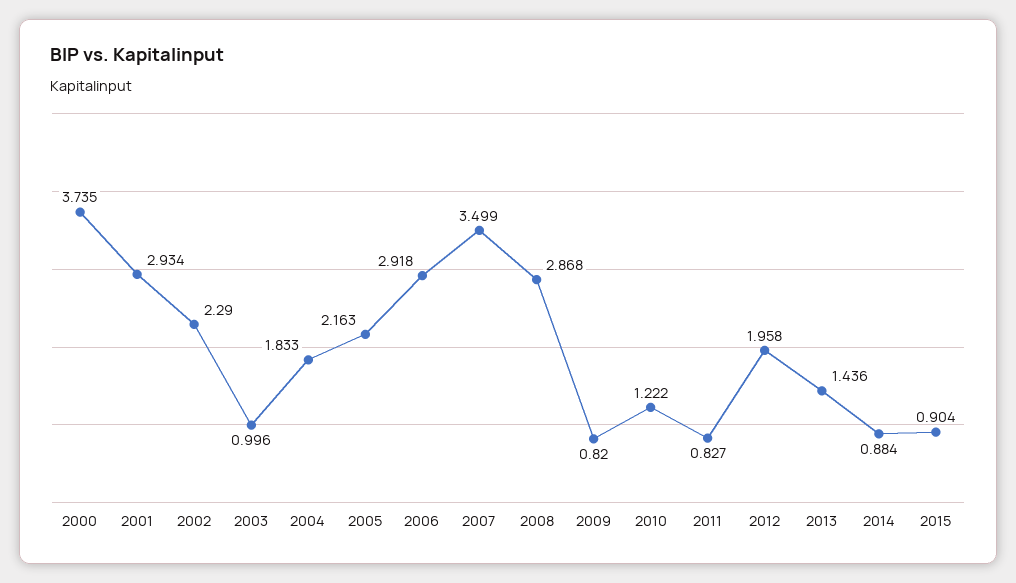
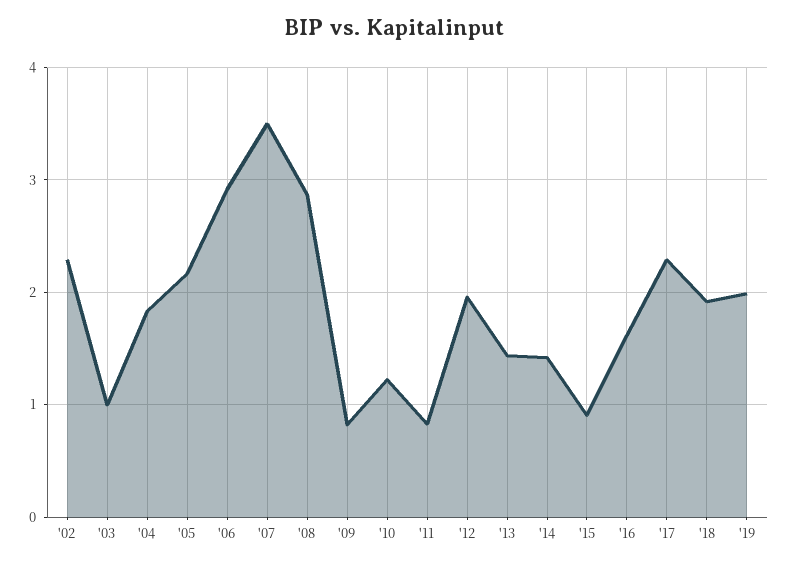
2000: 3.735 -> none
2001: 2.934 -> none
2014: 0.884 -> 1.4
'16: none -> 1.6
'17: none -> 2.3
'18: none -> 1.9
'19: none -> 2

